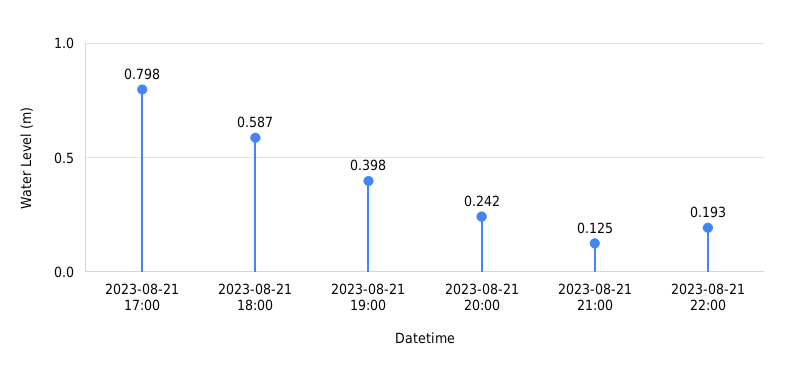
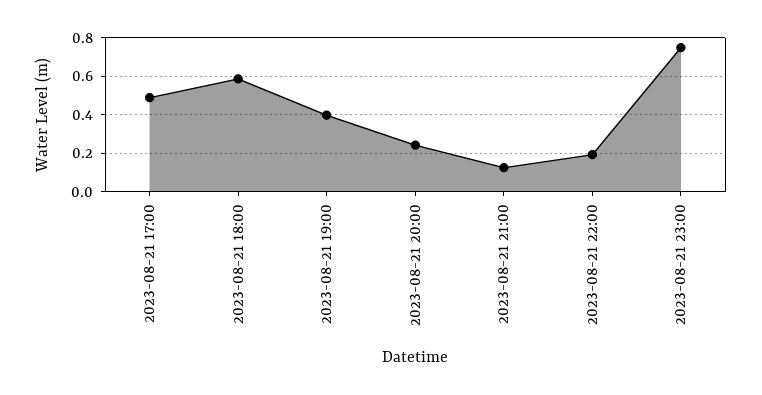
2023-08-21 17:00: 0.798 -> 0.5
2023-08-21 23:00: none -> 0.75

